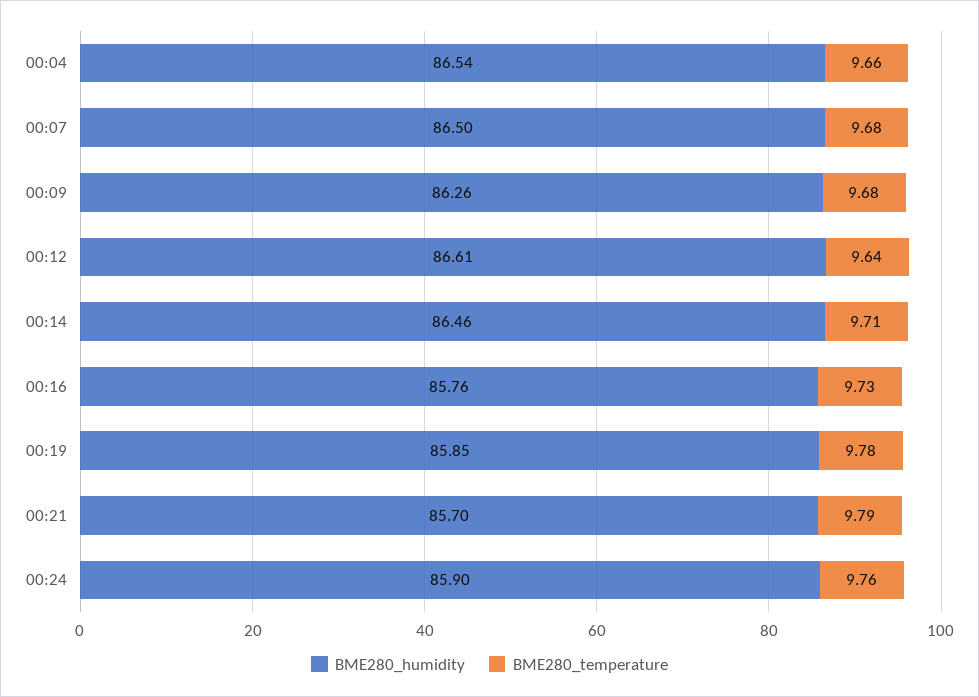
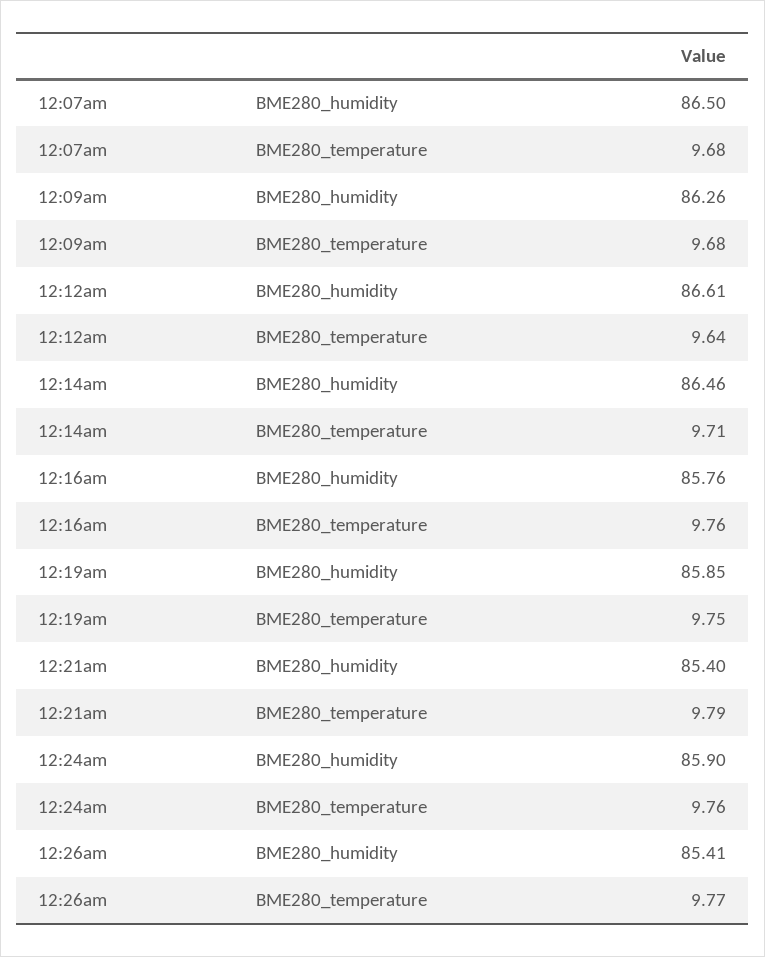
BME280_humidity, 00:04: 86.54 -> none
BME280_temperature, 00:04: 9.66 -> none
BME280_temperature, 00:16: 9.73 -> 9.76
BME280_temperature, 00:19: 9.78 -> 9.75
BME280_humidity, 00:21: 85.7 -> 85.4
BME280_humidity, 12:26am: none -> 85.41
BME280_temperature, 12:26am: none -> 9.77

